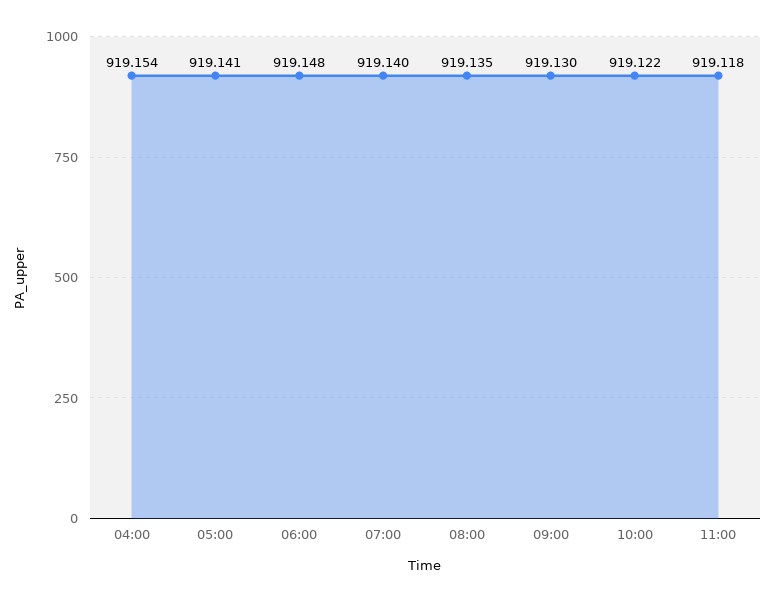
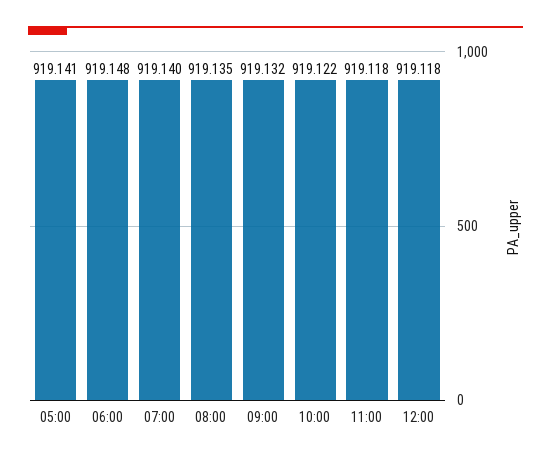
04:00: 919.154 -> none
09:00: 919.13 -> 919.132
12:00: none -> 919.118

